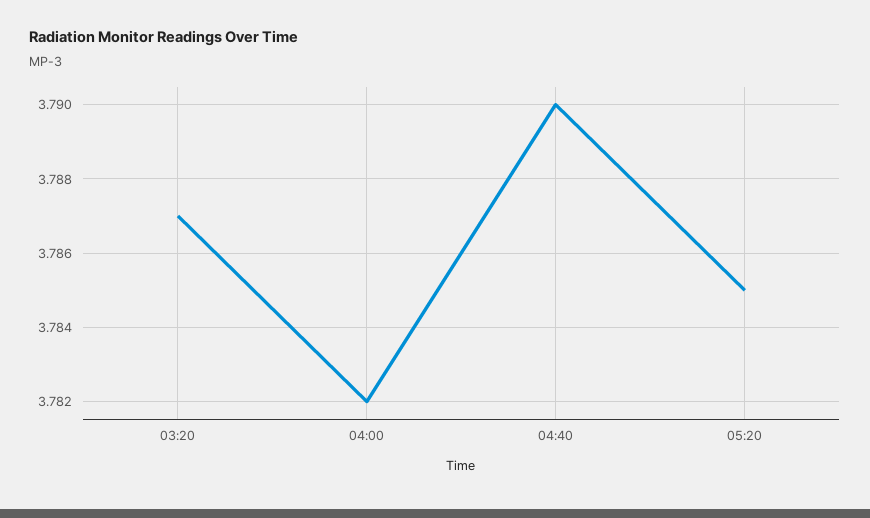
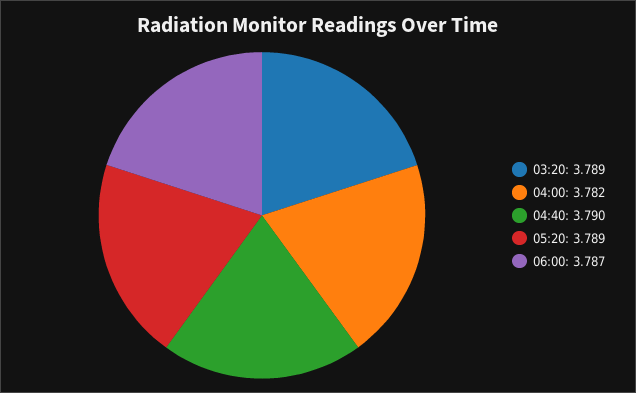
03:20: 3.787 -> 3.789
05:20: 3.785 -> 3.789
06:00: none -> 3.787

